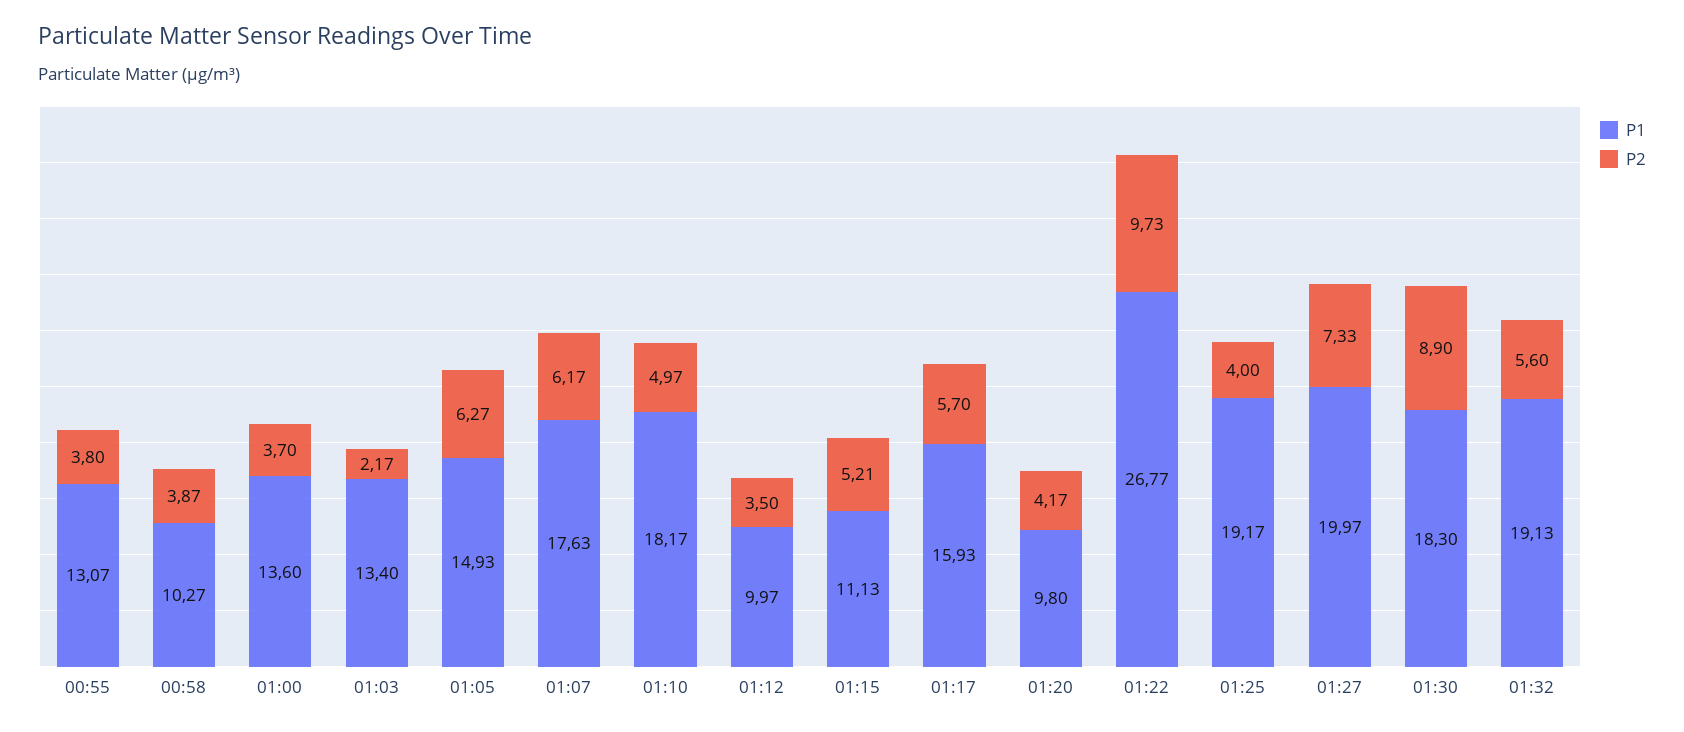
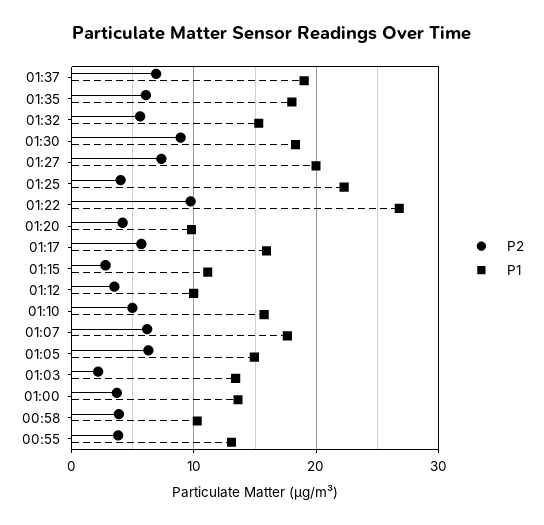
P1, 01:10: 18.17 -> 16
P2, 01:15: 5.21 -> 3
P1, 01:25: 19.17 -> 22
P1, 01:32: 19.13 -> 15
P2, 01:37: none -> 7
P1, 01:37: none -> 19
P2, 01:35: none -> 6
P1, 01:35: none -> 18

